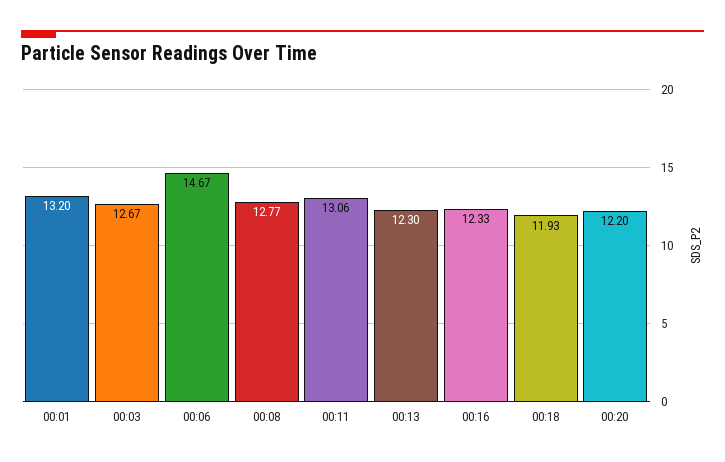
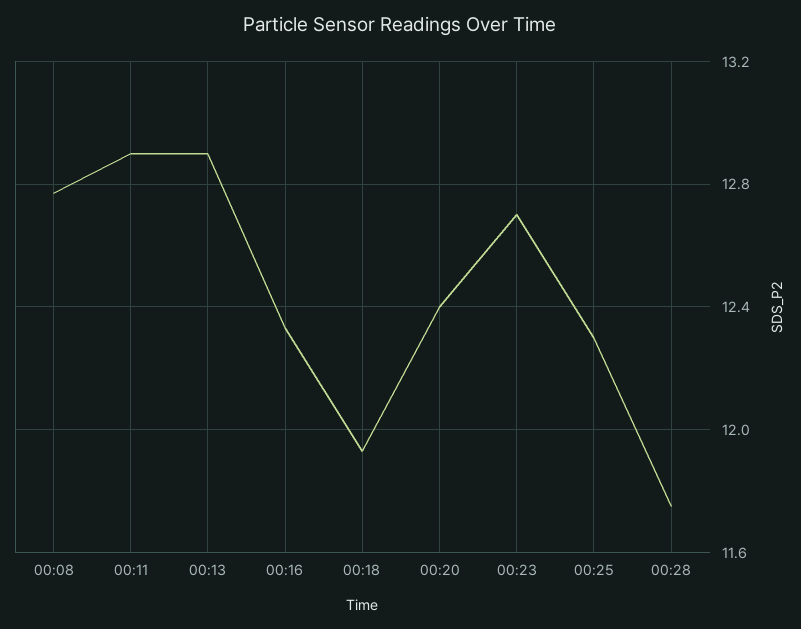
00:01: 13.2 -> none
00:03: 12.67 -> none
00:06: 14.67 -> none
00:11: 13.06 -> 12.9
00:13: 12.3 -> 12.9
00:20: 12.2 -> 12.4
00:23: none -> 12.7
00:25: none -> 12.3
00:28: none -> 11.75

